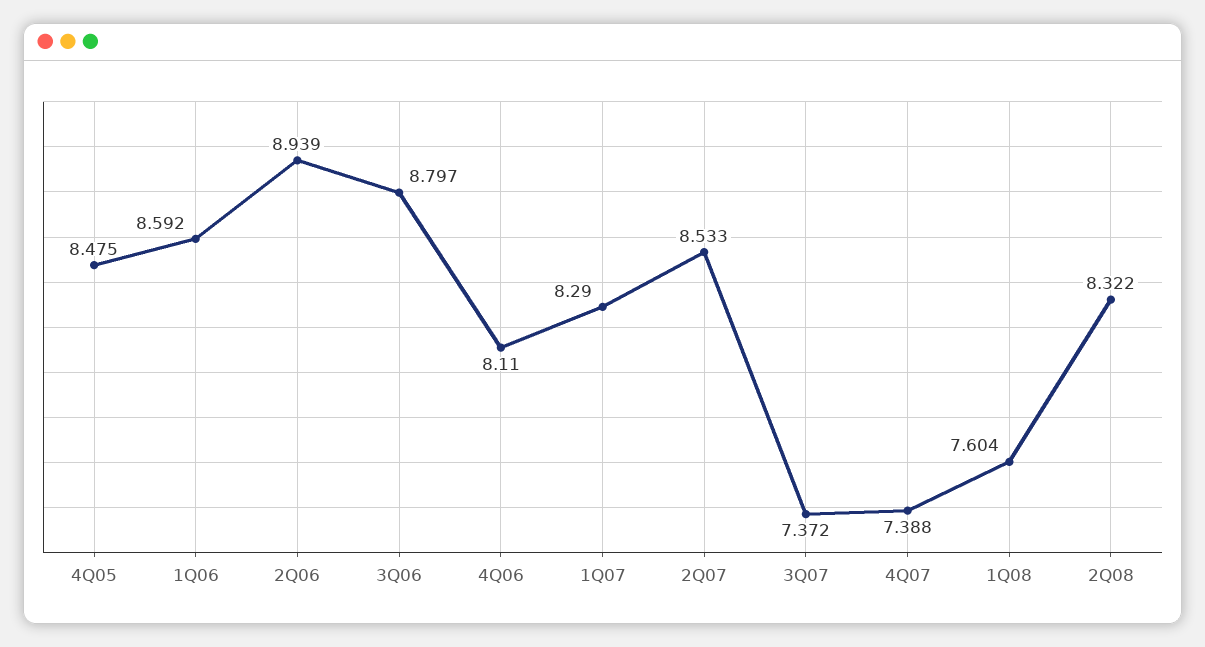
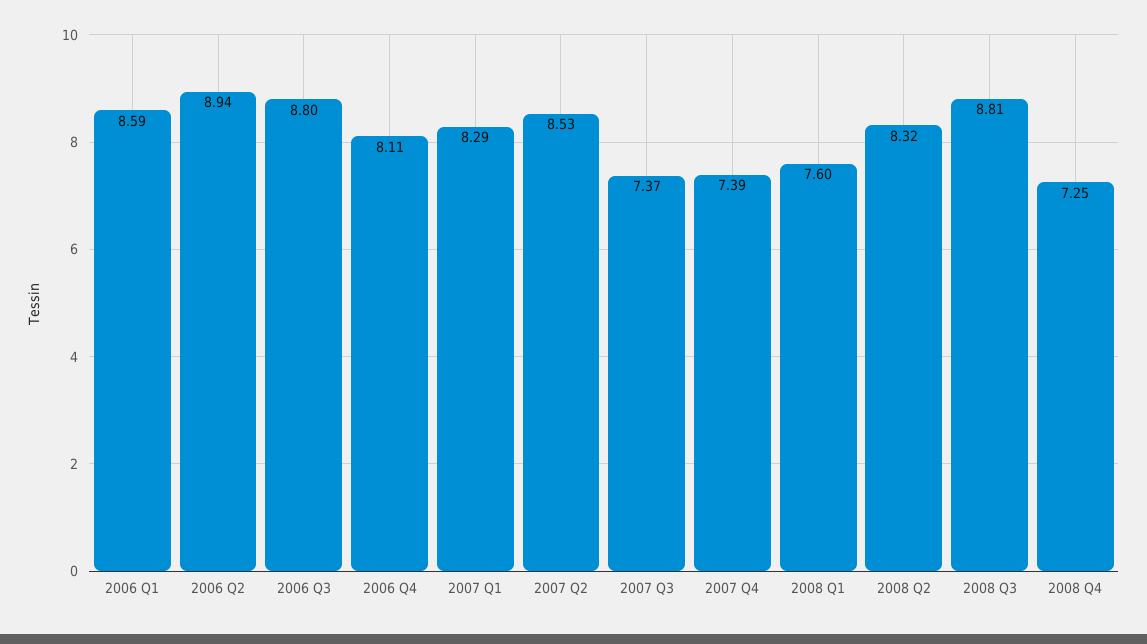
4Q05: 8.475 -> none
2008 Q3: none -> 8.81
2008 Q4: none -> 7.25

